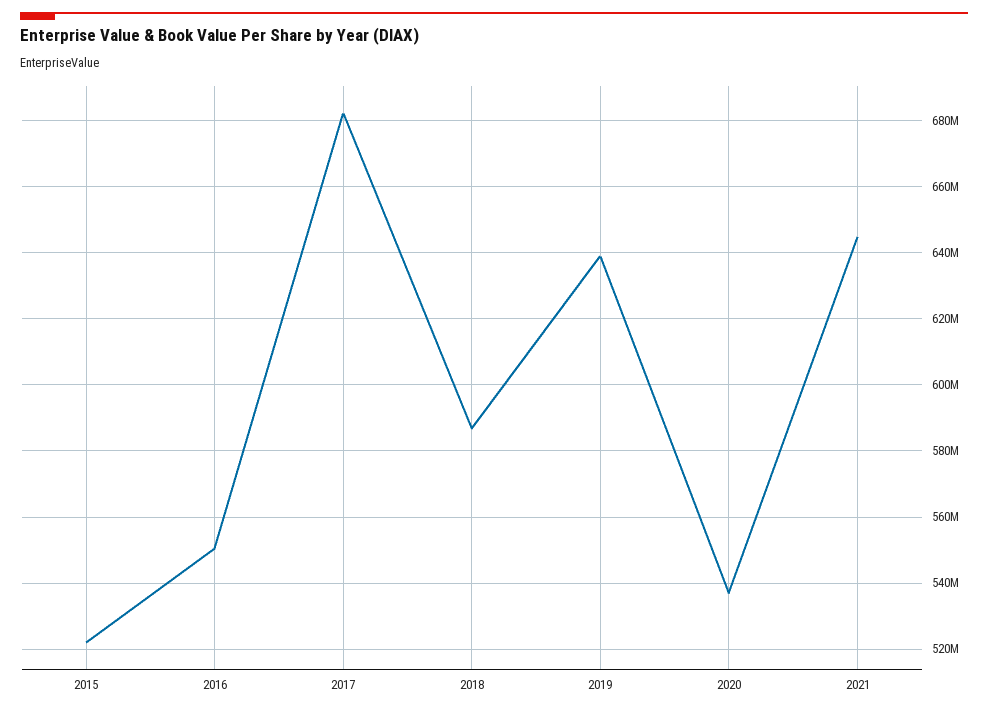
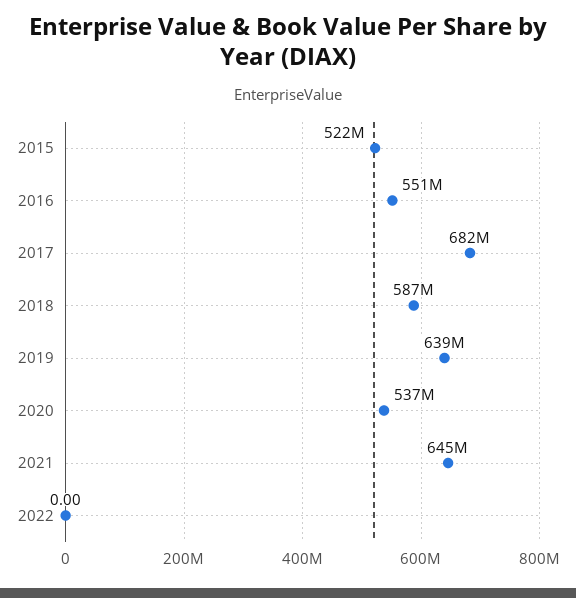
2022: none -> 0

